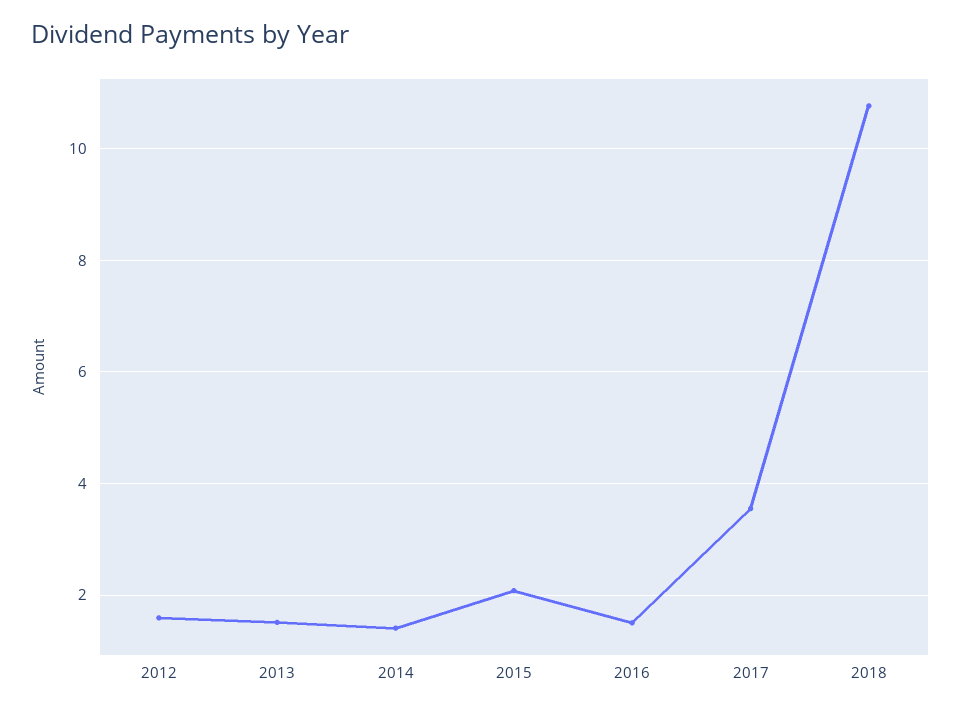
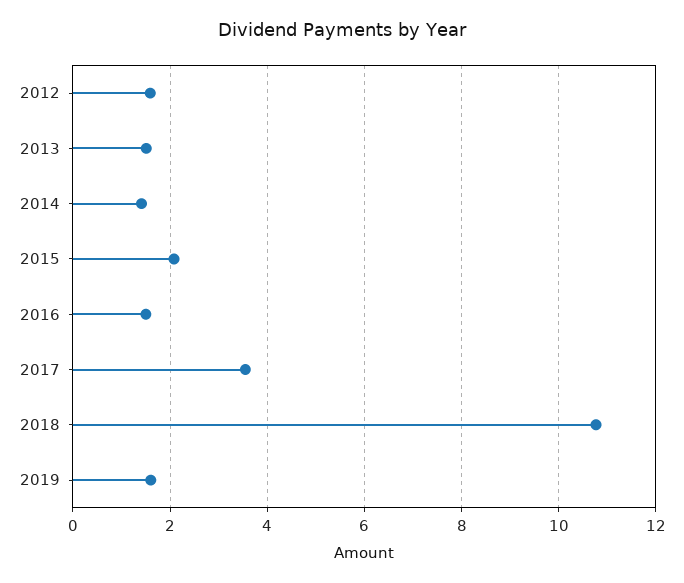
2019: none -> 1.6

